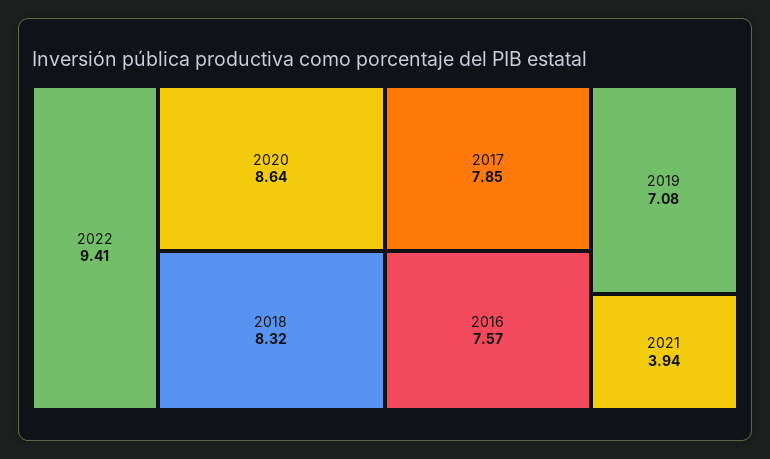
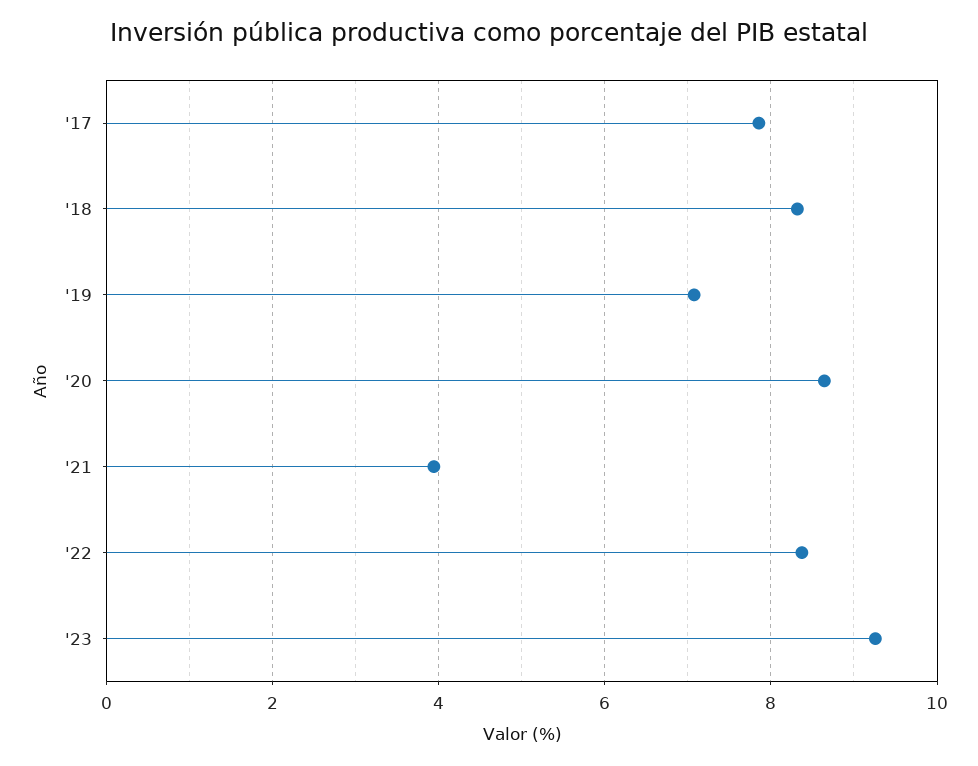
2022: 9.41 -> 8.4
2016: 7.57 -> none
'23: none -> 9.2

